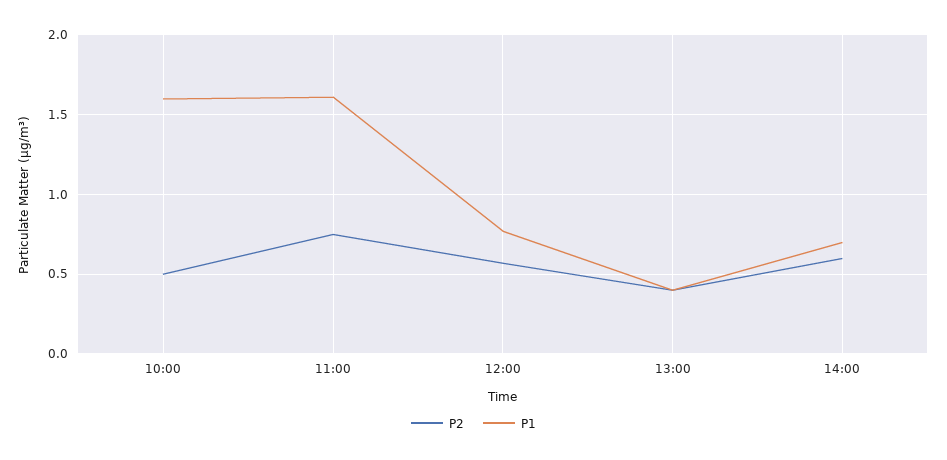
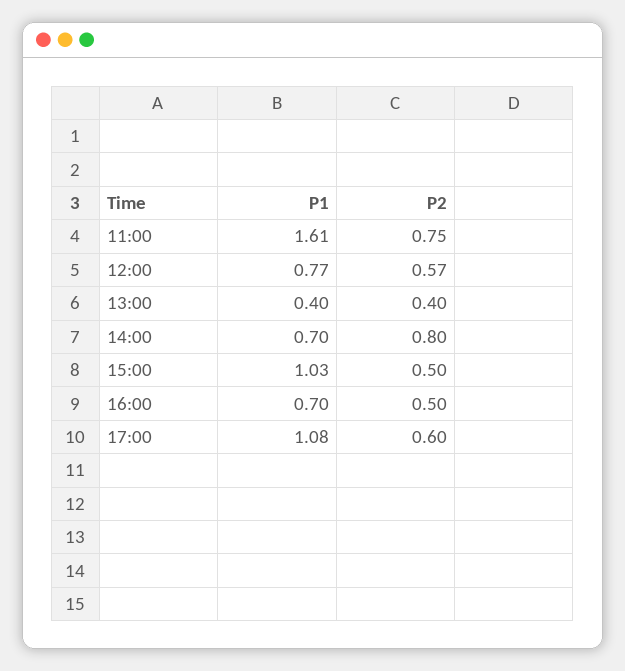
P2, 10:00: 0.5 -> none
P1, 10:00: 1.6 -> none
P2, 14:00: 0.6 -> 0.8
P1, 15:00: none -> 1.03
P2, 15:00: none -> 0.5
P1, 16:00: none -> 0.7
P2, 16:00: none -> 0.5
P1, 17:00: none -> 1.08
P2, 17:00: none -> 0.6

